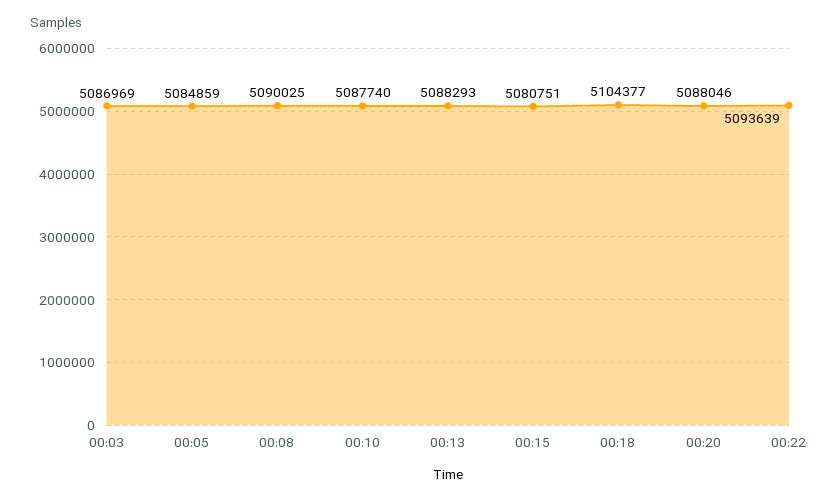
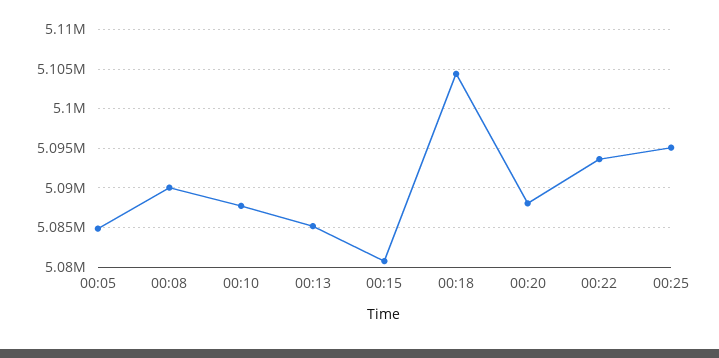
00:03: 5086969 -> none
00:13: 5088293 -> 5085000
00:25: none -> 5095000

